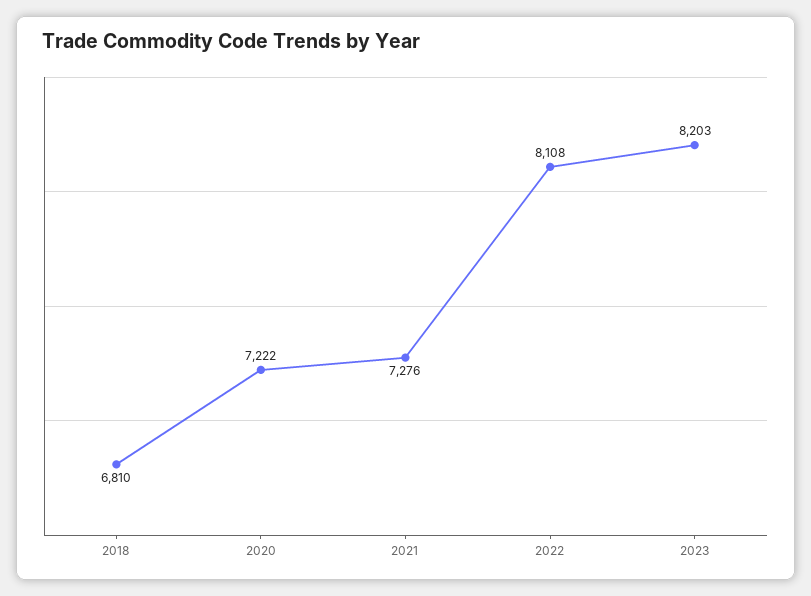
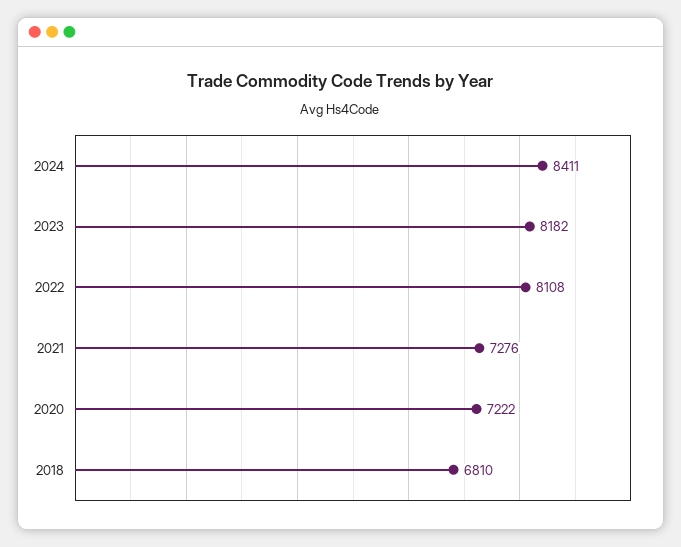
2023: 8203 -> 8182
2024: none -> 8411

